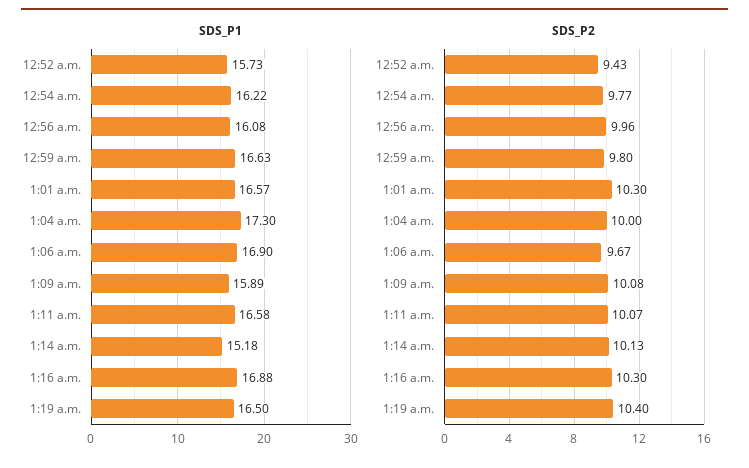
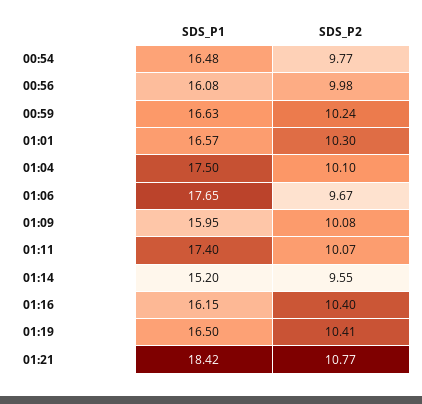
SDS_P1, 12:52 a.m.: 15.73 -> none
SDS_P1, 12:54 a.m.: 16.22 -> 16.48
SDS_P1, 1:04 a.m.: 17.3 -> 17.5
SDS_P1, 1:06 a.m.: 16.9 -> 17.65
SDS_P1, 1:09 a.m.: 15.89 -> 15.95
SDS_P1, 1:11 a.m.: 16.58 -> 17.4
SDS_P1, 1:14 a.m.: 15.18 -> 15.2
SDS_P1, 1:16 a.m.: 16.88 -> 16.15
SDS_P2, 12:52 a.m.: 9.43 -> none
SDS_P2, 12:56 a.m.: 9.96 -> 9.98
SDS_P2, 12:59 a.m.: 9.8 -> 10.24
SDS_P2, 1:04 a.m.: 10 -> 10.1
SDS_P2, 1:14 a.m.: 10.13 -> 9.55
SDS_P2, 1:16 a.m.: 10.3 -> 10.4
SDS_P2, 1:19 a.m.: 10.4 -> 10.41
SDS_P1, 01:21: none -> 18.42
SDS_P2, 01:21: none -> 10.77

